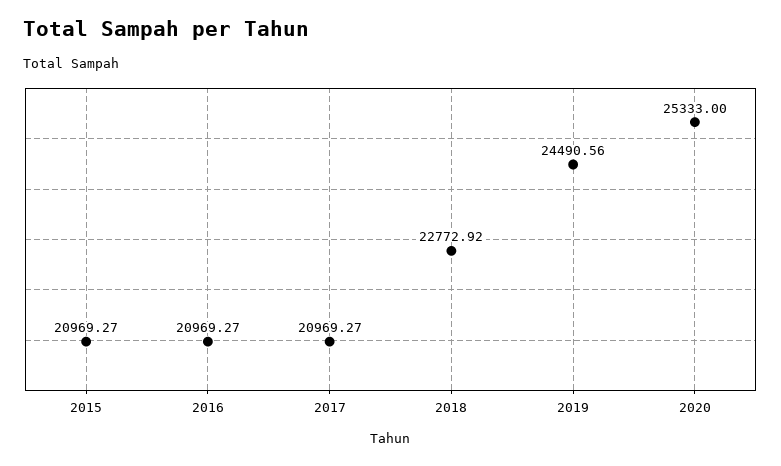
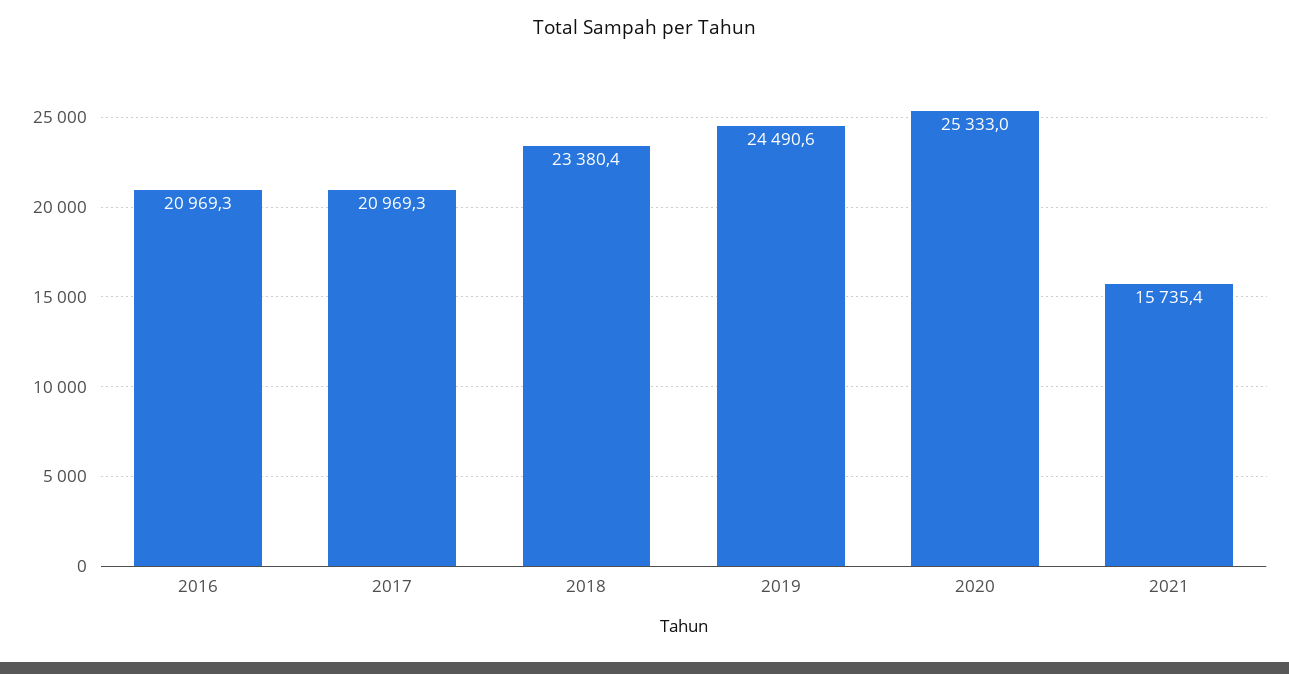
2015: 20969.27 -> none
2018: 22772.92 -> 23380.4
2021: none -> 15735.4

